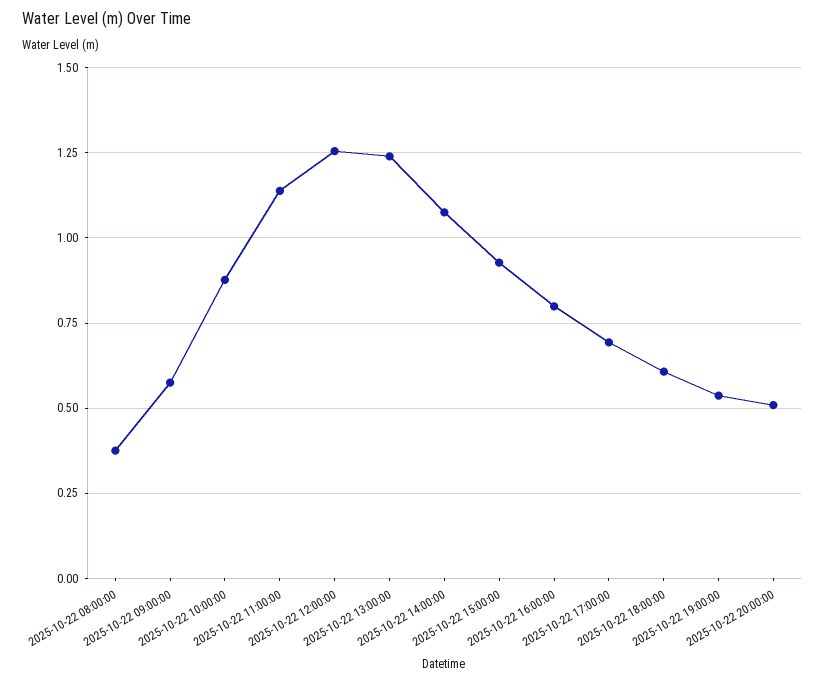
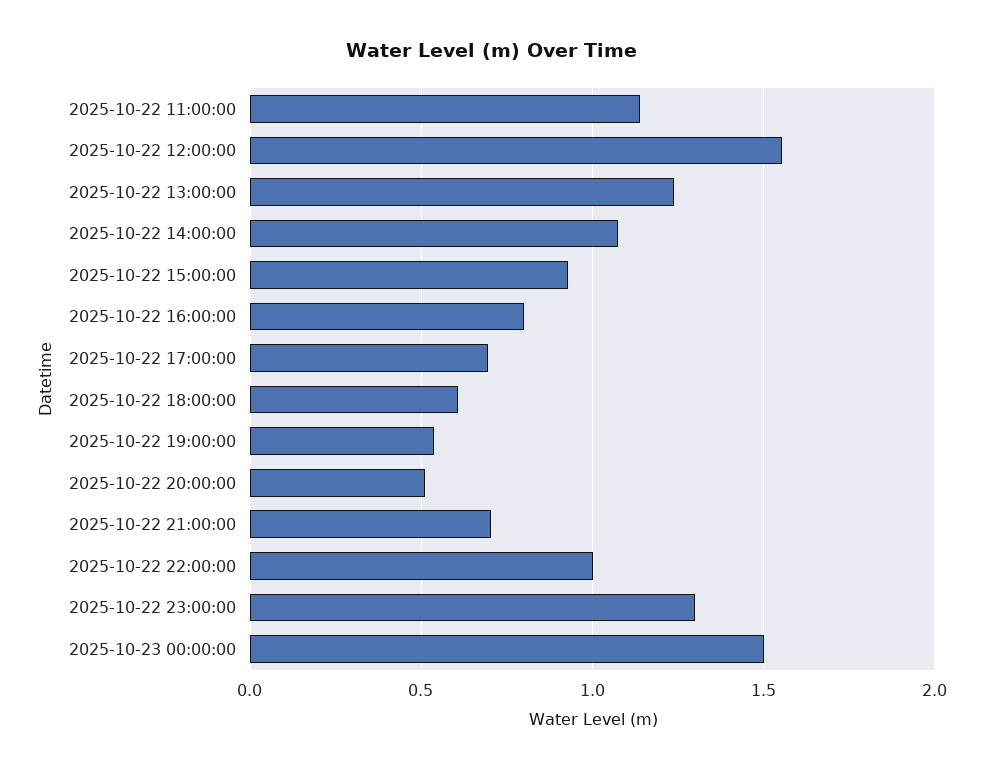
2025-10-22 08:00:00: 0.375 -> none
2025-10-22 09:00:00: 0.575 -> none
2025-10-22 10:00:00: 0.875 -> none
2025-10-22 12:00:00: 1.25 -> 1.55
2025-10-22 21:00:00: none -> 0.7
2025-10-22 22:00:00: none -> 1
2025-10-22 23:00:00: none -> 1.3
2025-10-23 00:00:00: none -> 1.5

